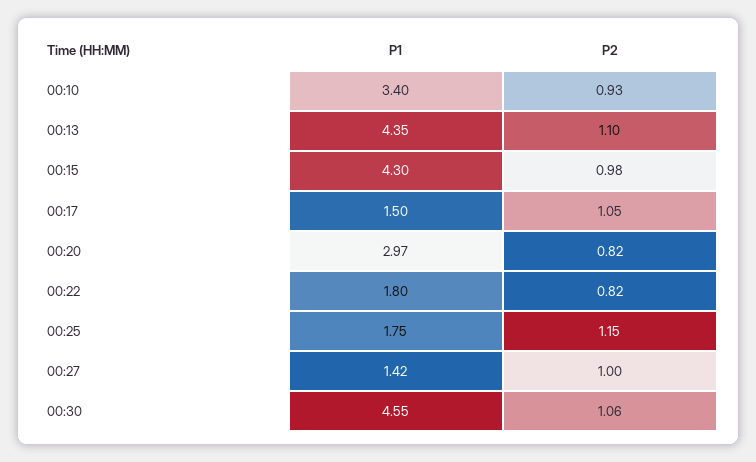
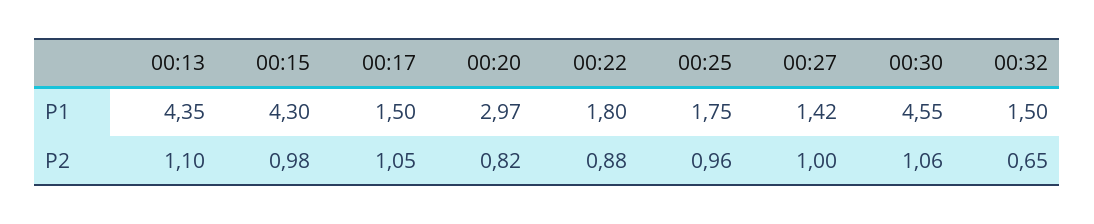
P1, 00:10: 3.4 -> none
P2, 00:10: 0.93 -> none
P2, 00:22: 0.82 -> 0.88
P2, 00:25: 1.15 -> 0.96
P1, 00:32: none -> 1.5
P2, 00:32: none -> 0.65

